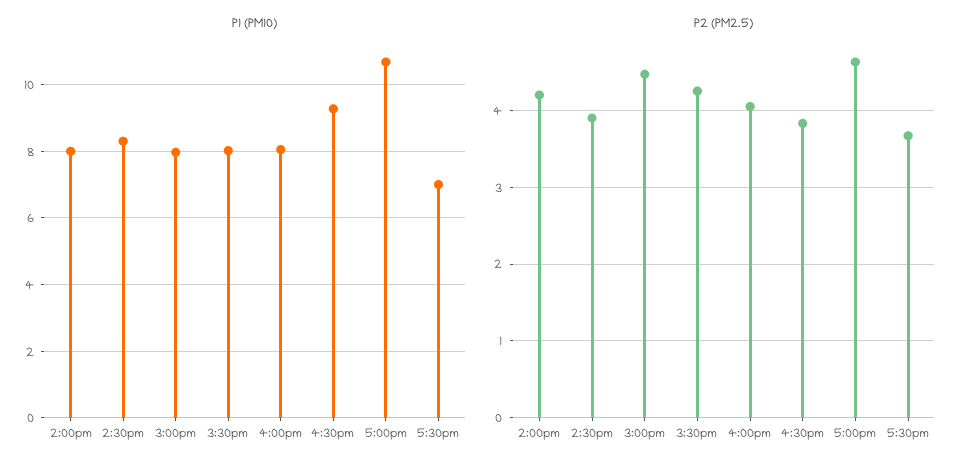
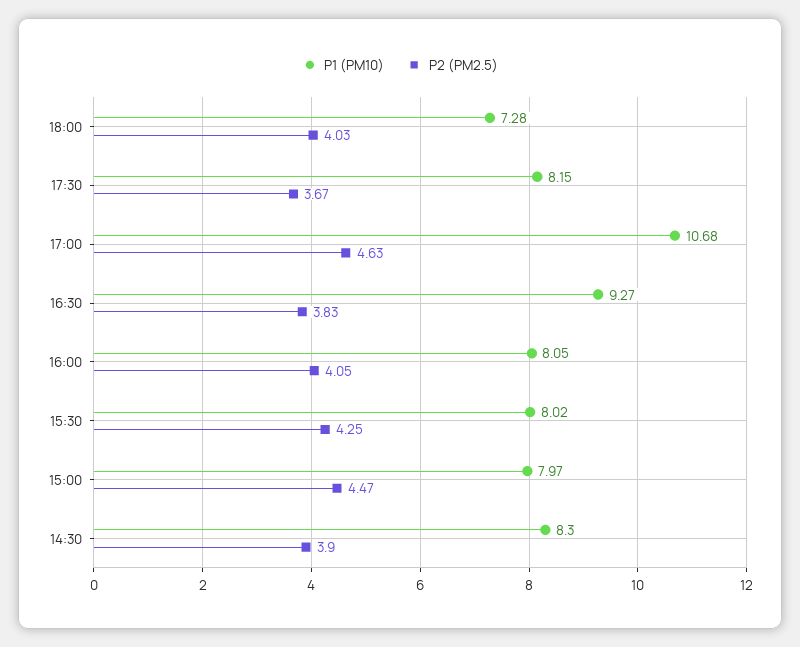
P1 (PM10), 2:00pm: 8 -> none
P1 (PM10), 5:30pm: 7 -> 8.15
P2 (PM2.5), 2:00pm: 4.2 -> none
P1 (PM10), 18:00: none -> 7.28
P2 (PM2.5), 18:00: none -> 4.03

